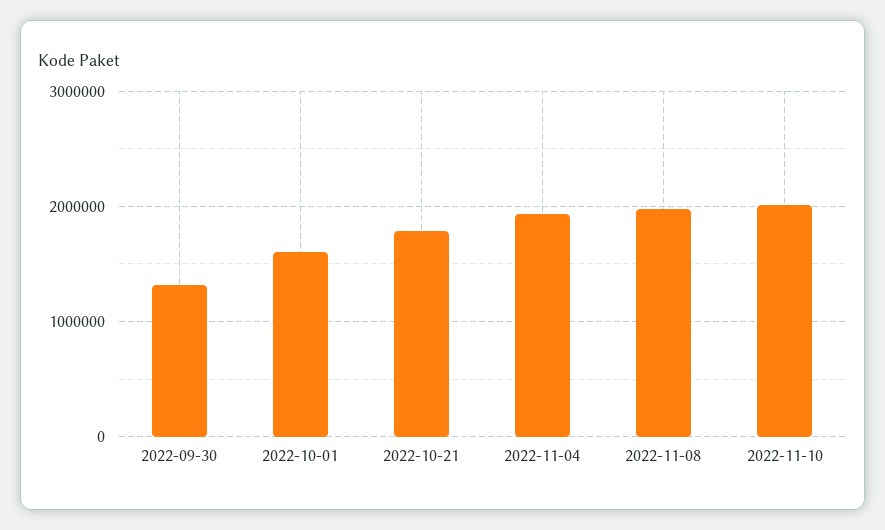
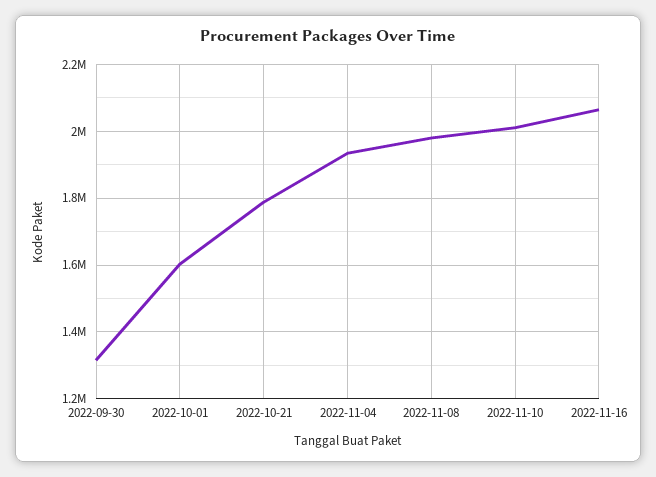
2022-11-16: none -> 2060000

